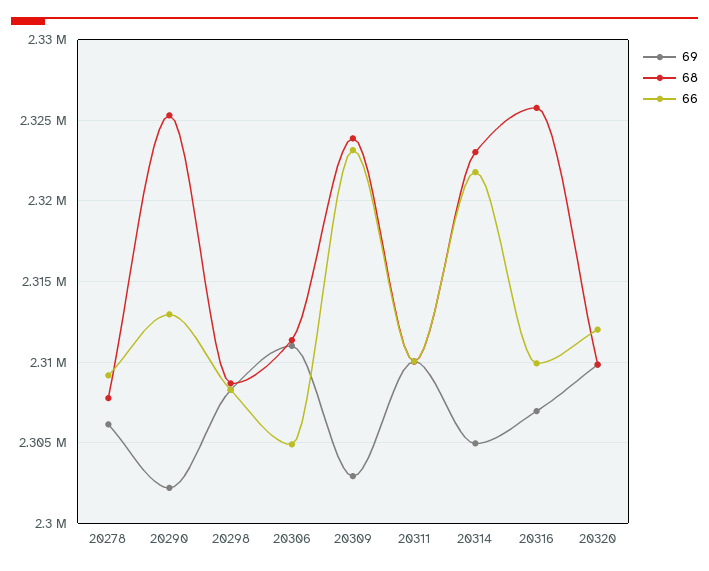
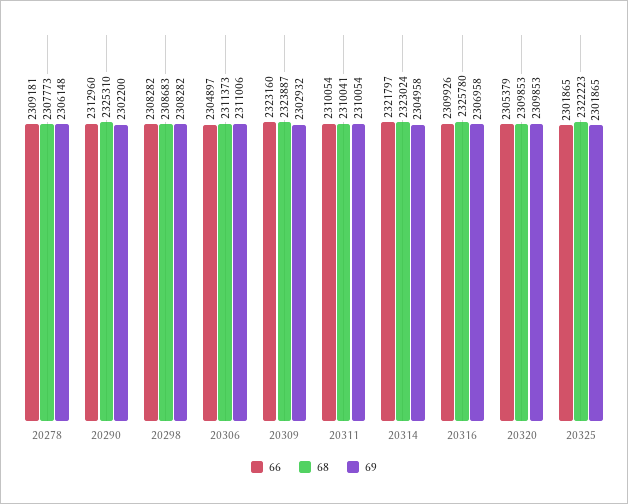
66, 20320: 2312000 -> 2305379
66, 20325: none -> 2301865
68, 20325: none -> 2322223
69, 20325: none -> 2301865

